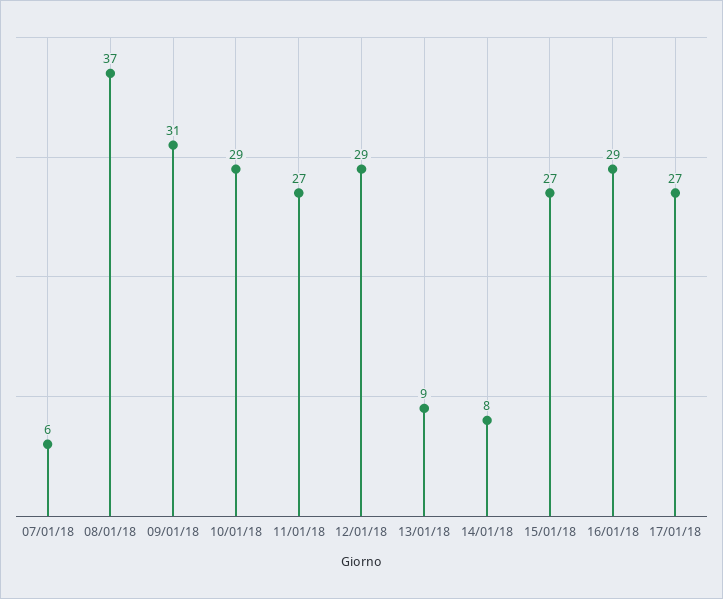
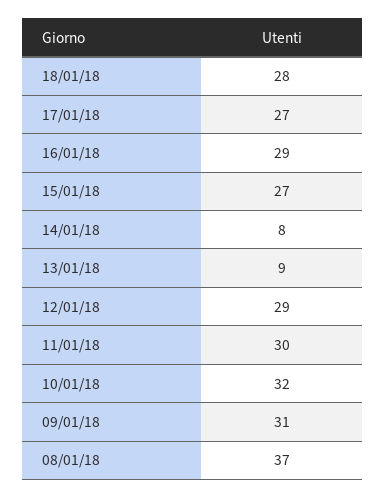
07/01/18: 6 -> none
10/01/18: 29 -> 32
11/01/18: 27 -> 30
18/01/18: none -> 28

